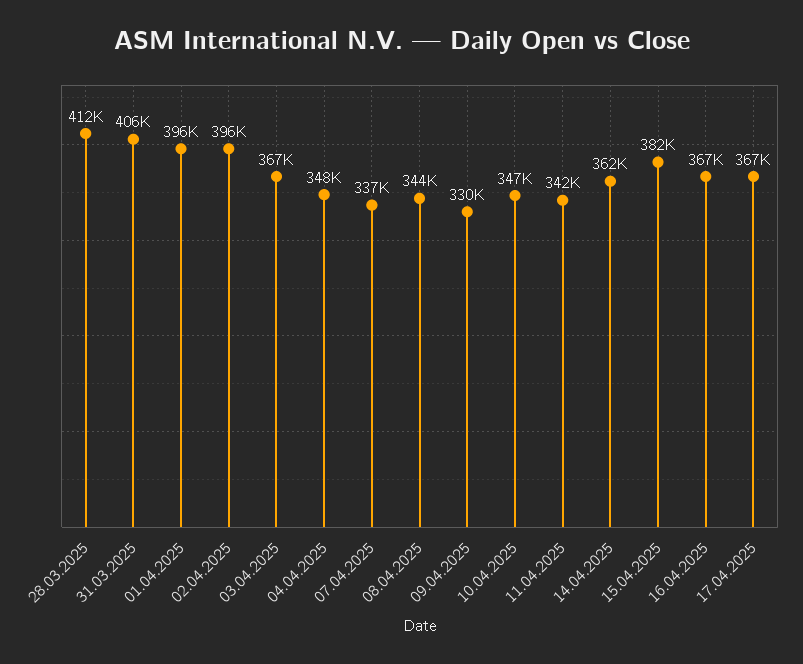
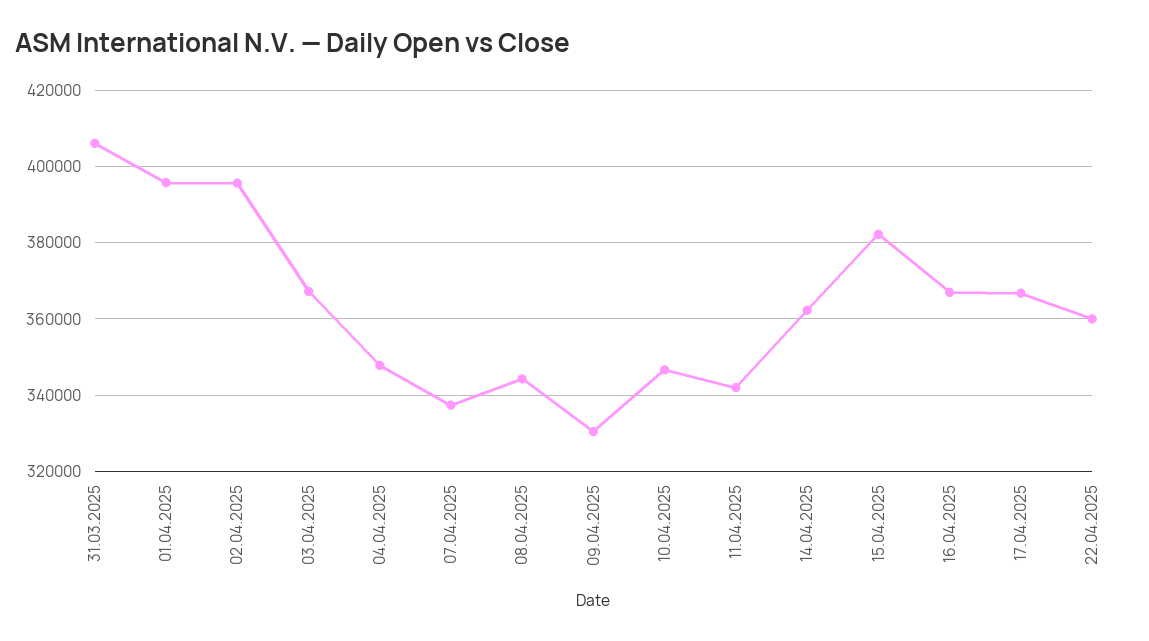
28.03.2025: 412000 -> none
22.04.2025: none -> 360000

